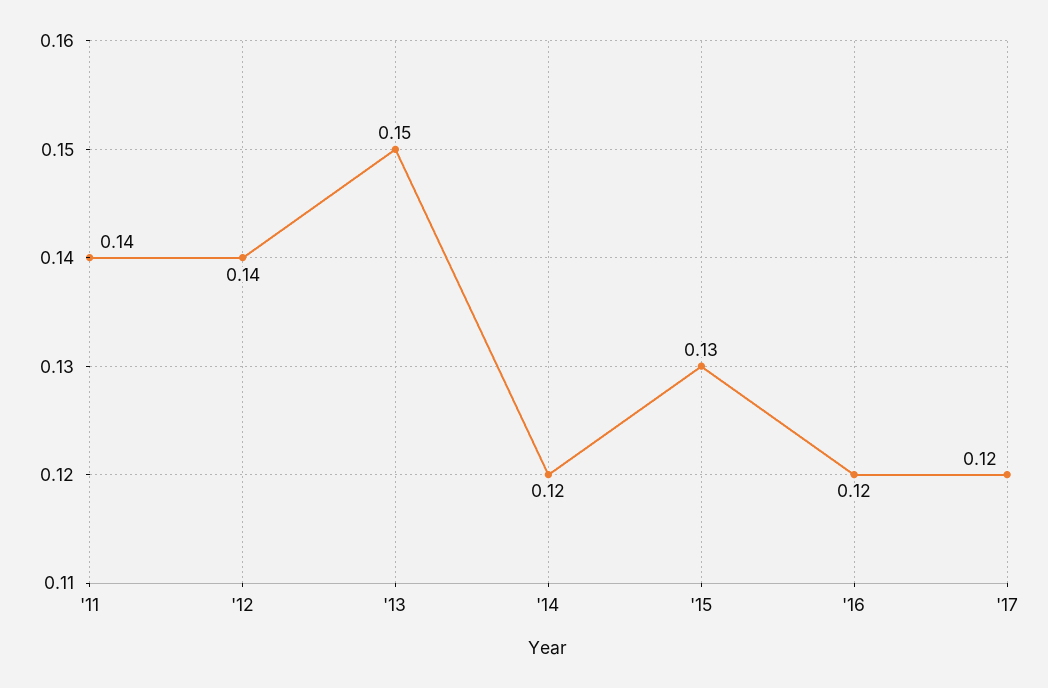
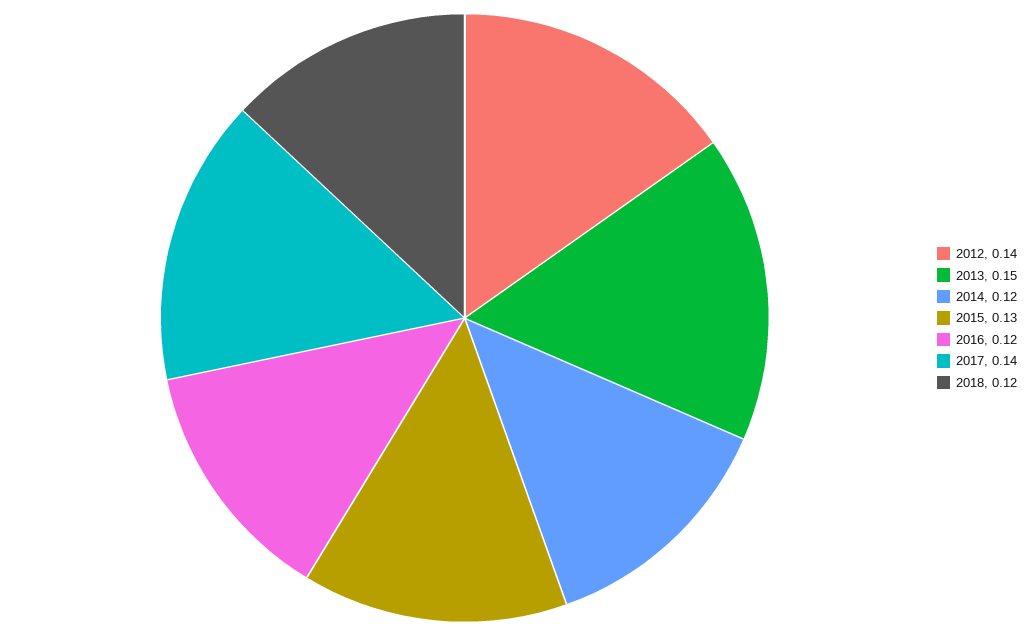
'11: 0.14 -> none
'17: 0.12 -> 0.14
2018: none -> 0.12

